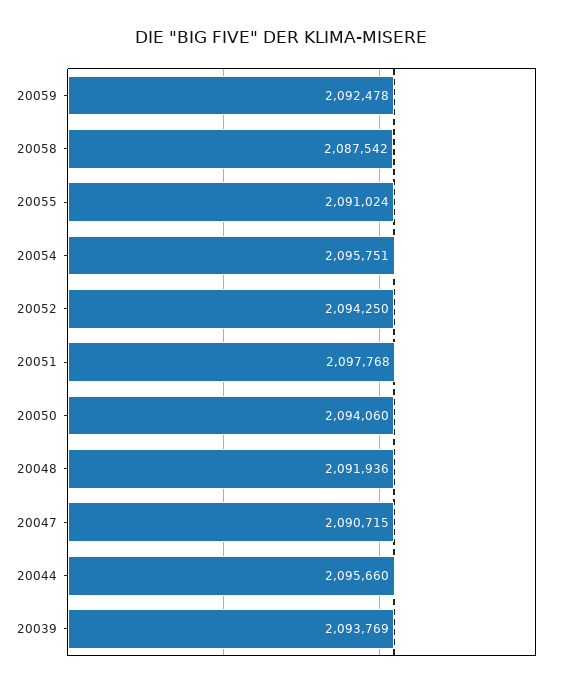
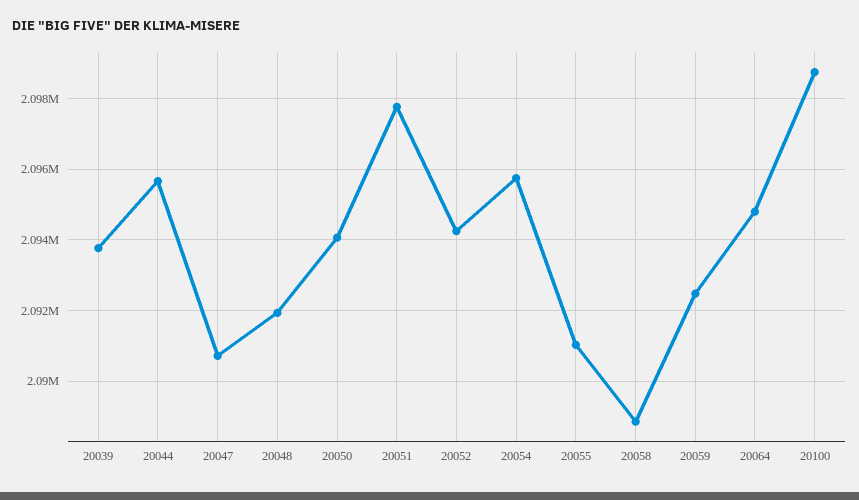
20058: 2087542 -> 2088800
20064: none -> 2094800
20100: none -> 2098800

